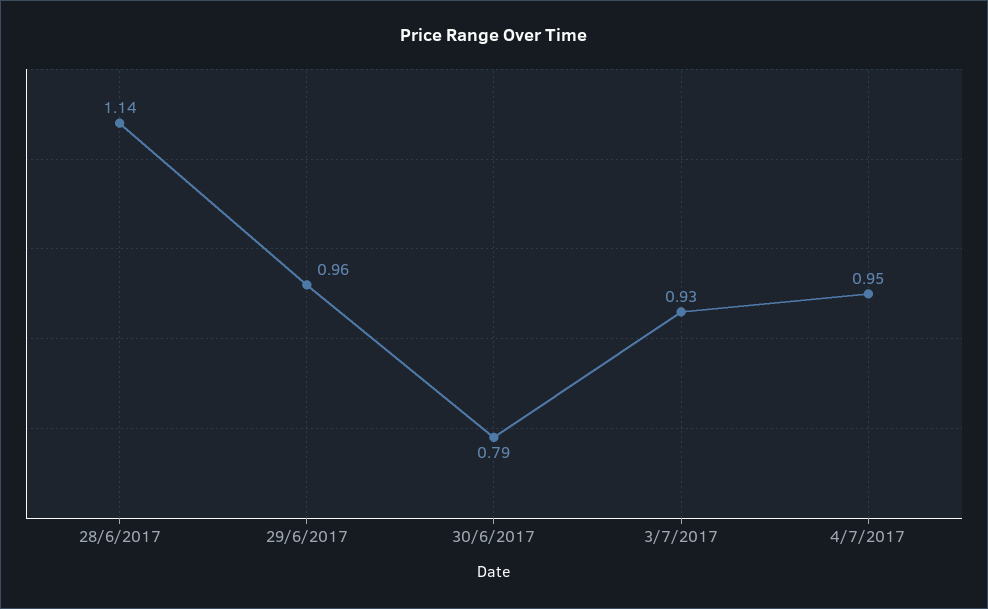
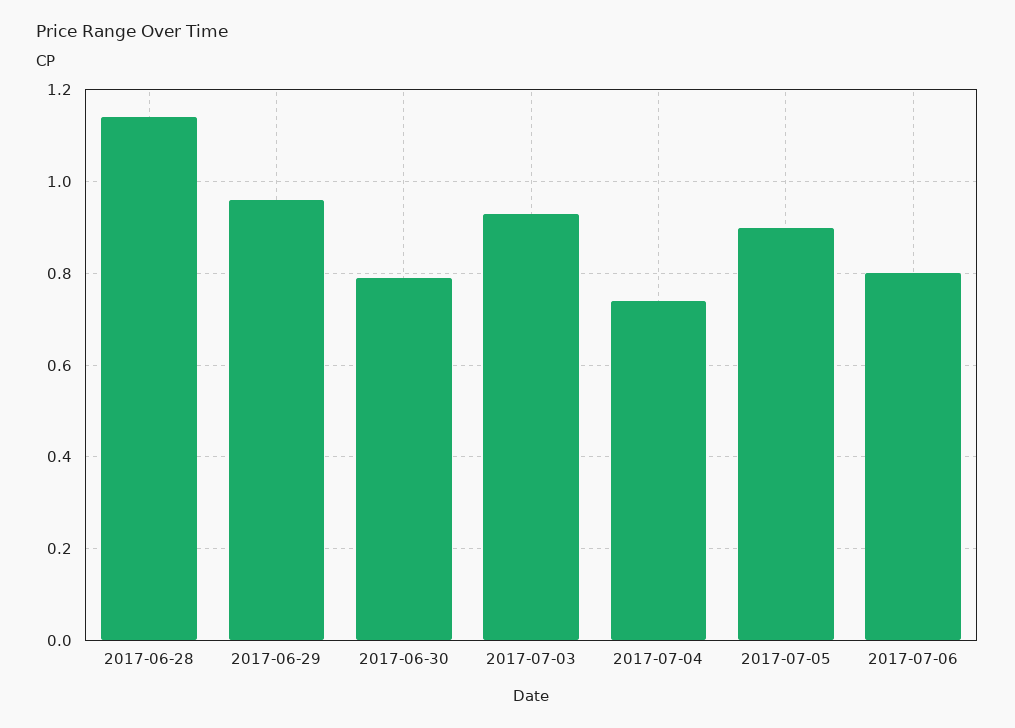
4/7/2017: 0.95 -> 0.75
2017-07-05: none -> 0.9
2017-07-06: none -> 0.8

